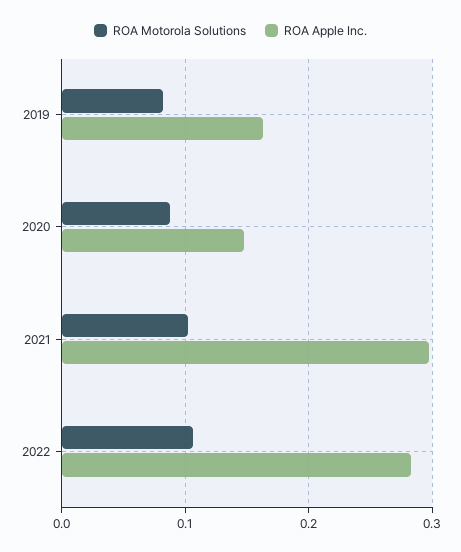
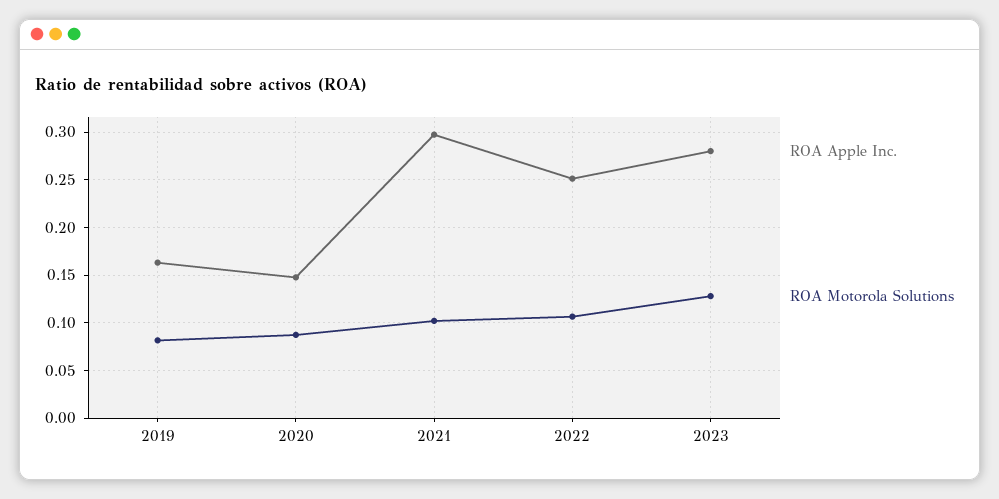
ROA Apple Inc., 2022: 0.28 -> 0.25
ROA Apple Inc., 2023: none -> 0.28
ROA Motorola Solutions, 2023: none -> 0.13

